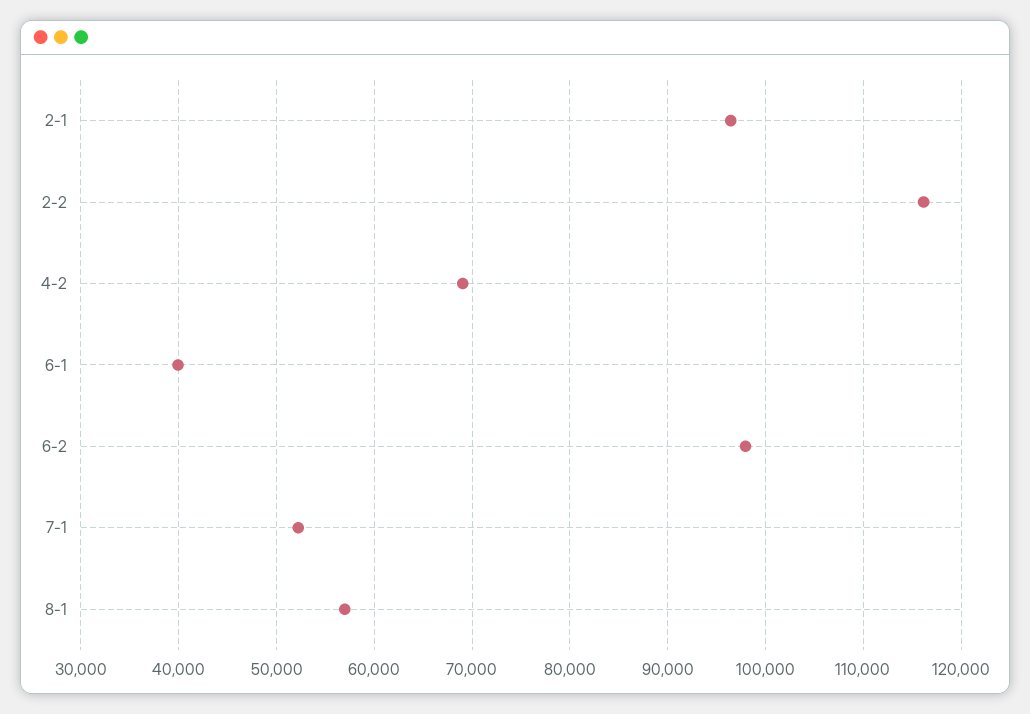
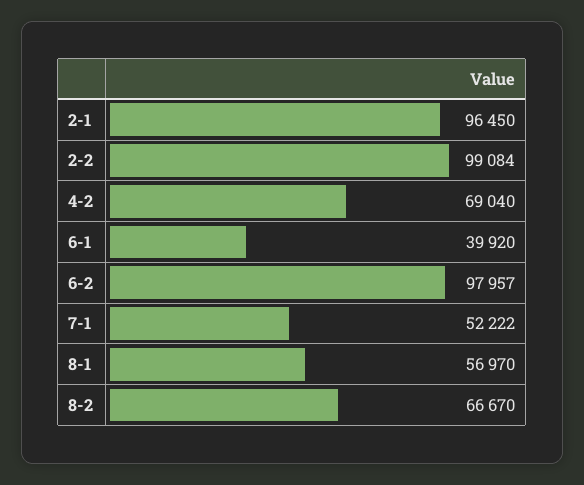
2-2: 116000 -> 99084
8-2: none -> 66670

